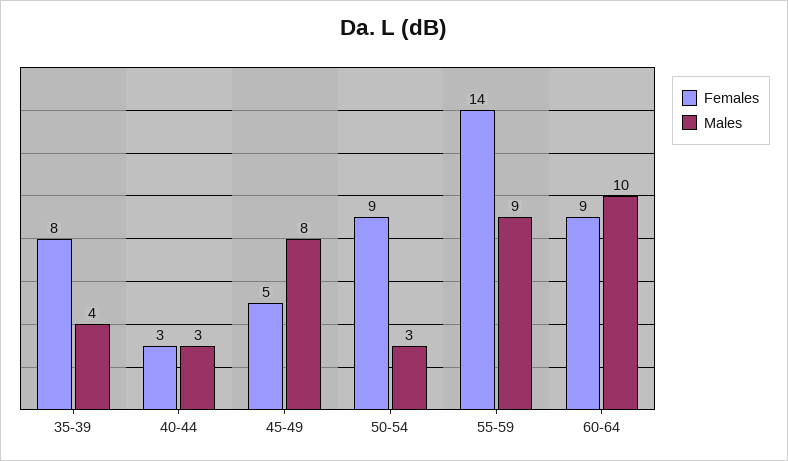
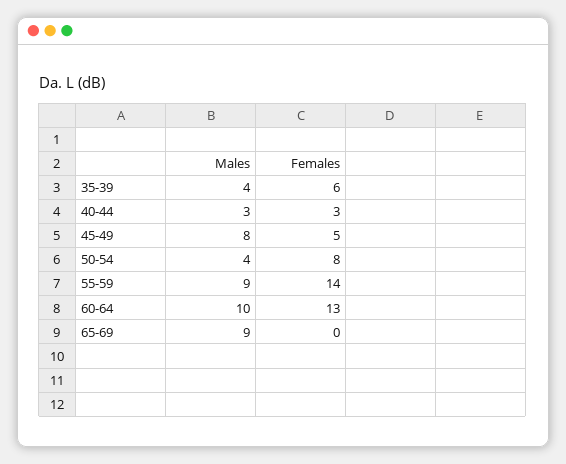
Females, 35-39: 8 -> 6
Females, 50-54: 9 -> 8
Males, 50-54: 3 -> 4
Females, 60-64: 9 -> 13
Males, 65-69: none -> 9
Females, 65-69: none -> 0

